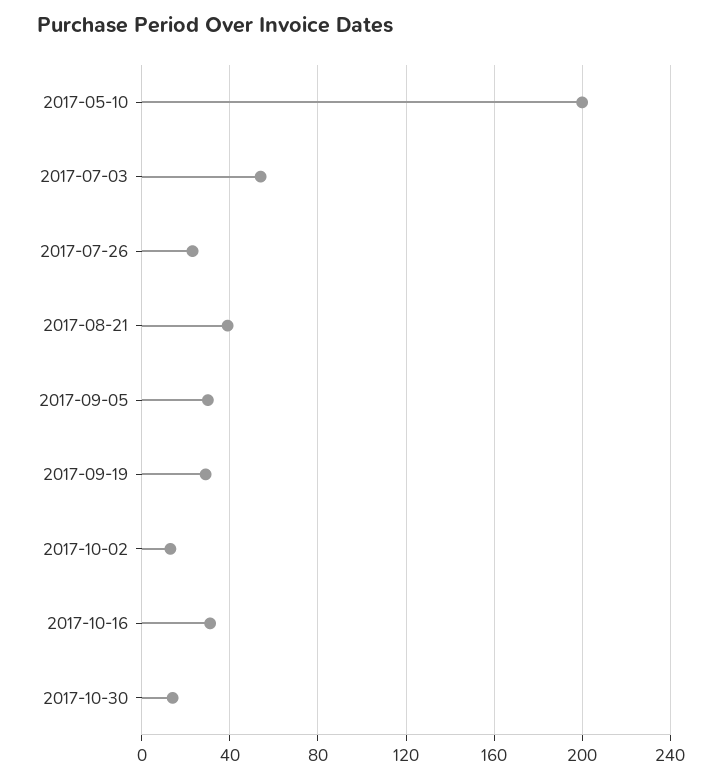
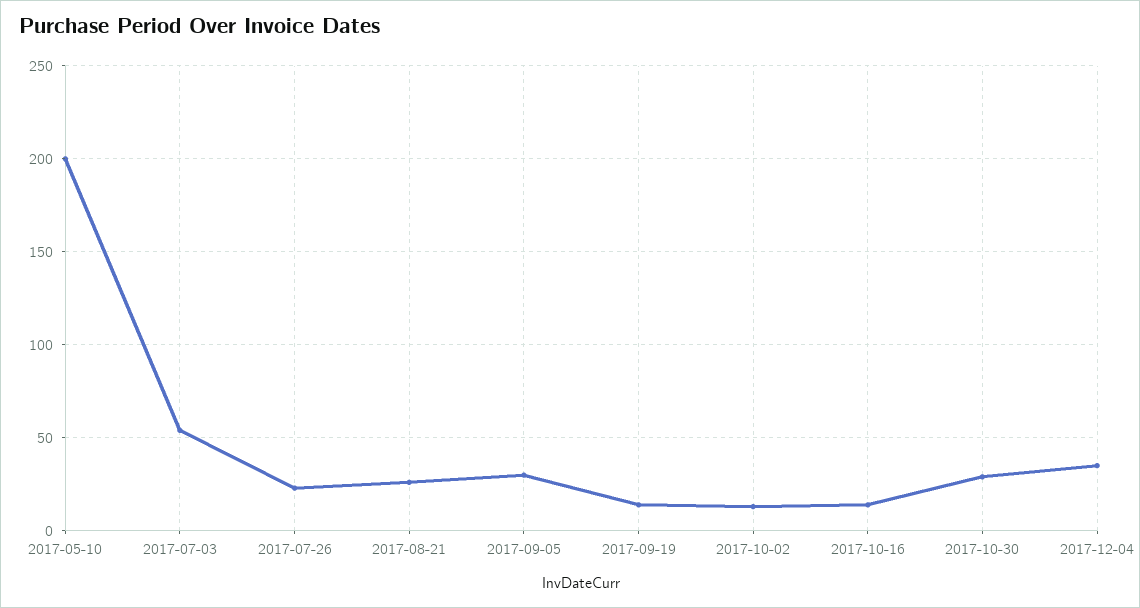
2017-08-21: 40 -> 25
2017-09-19: 30 -> 15
2017-10-16: 30 -> 15
2017-10-30: 15 -> 30
2017-12-04: none -> 35

